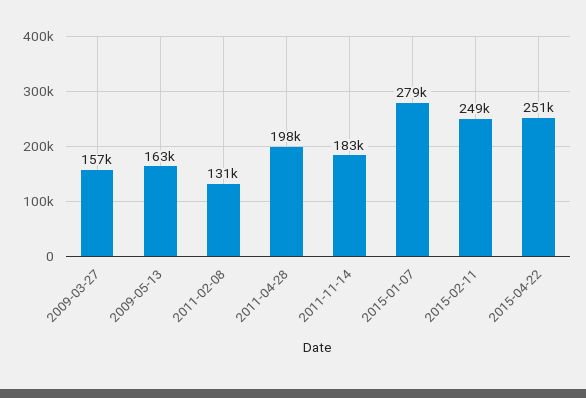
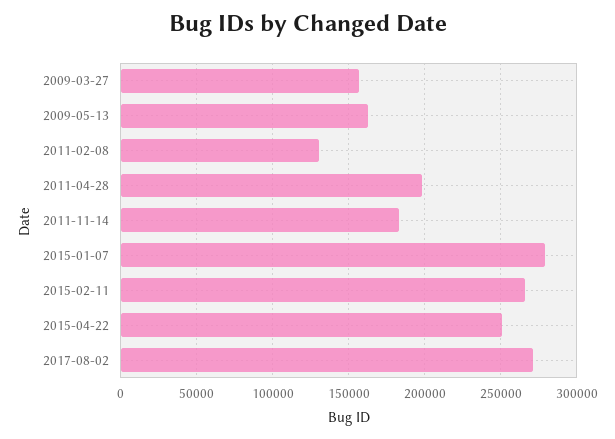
2015-02-11: 249000 -> 265000
2017-08-02: none -> 270000

